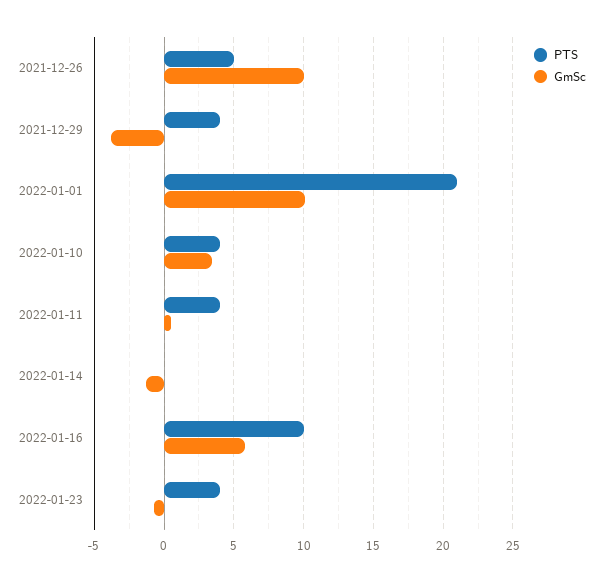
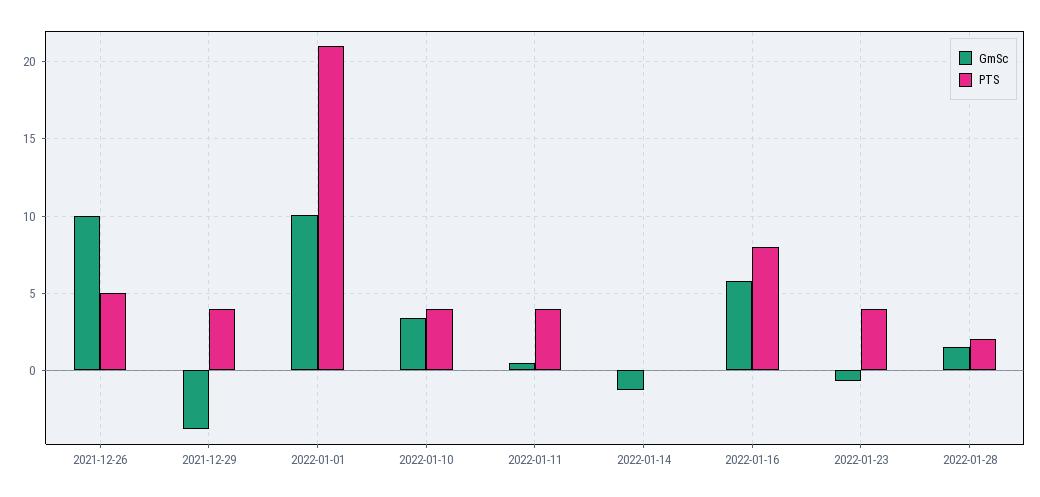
PTS, 2022-01-16: 10 -> 8
GmSc, 2022-01-28: none -> 1.5
PTS, 2022-01-28: none -> 2

